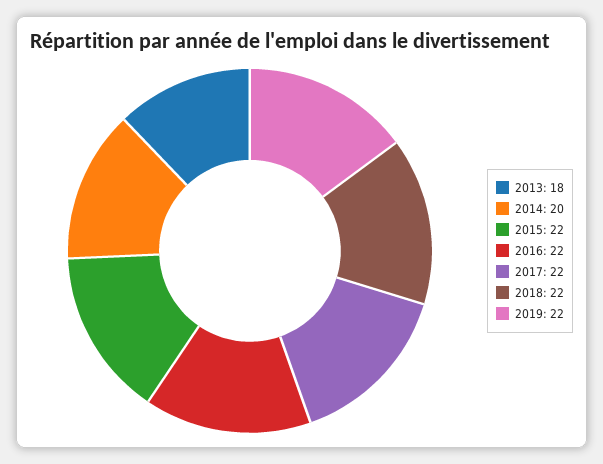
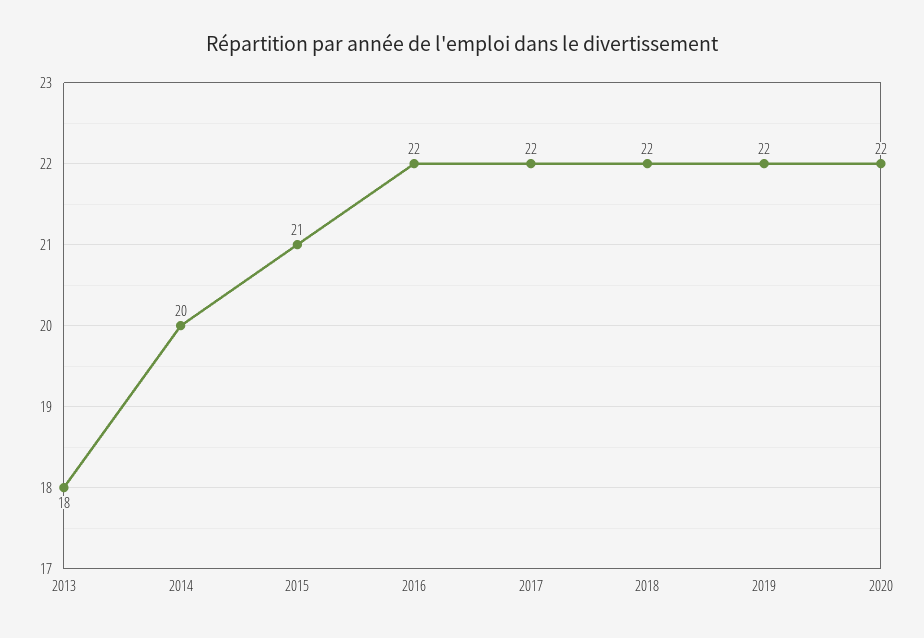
2015: 22 -> 21
2020: none -> 22

